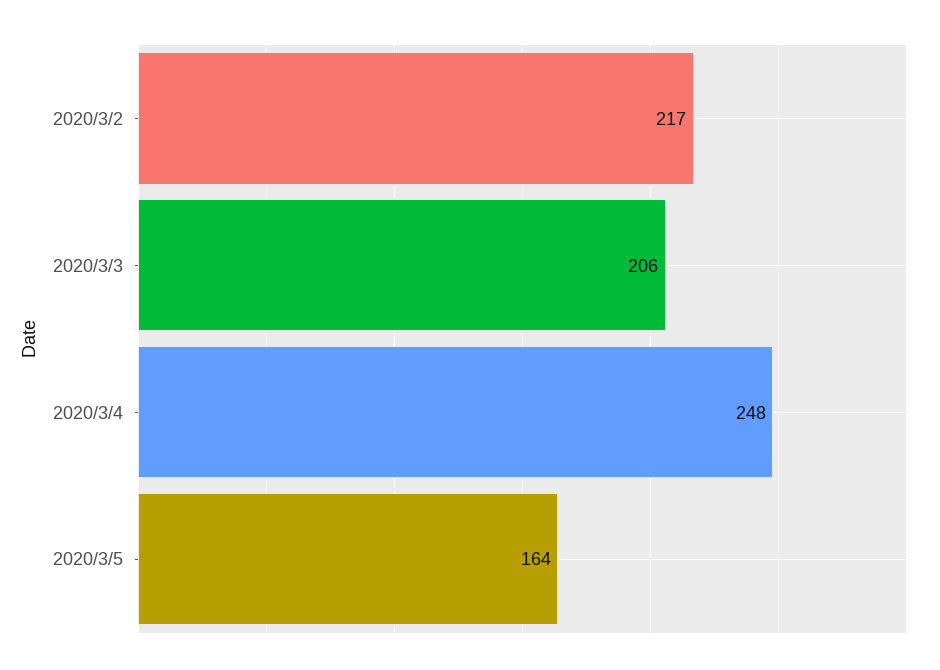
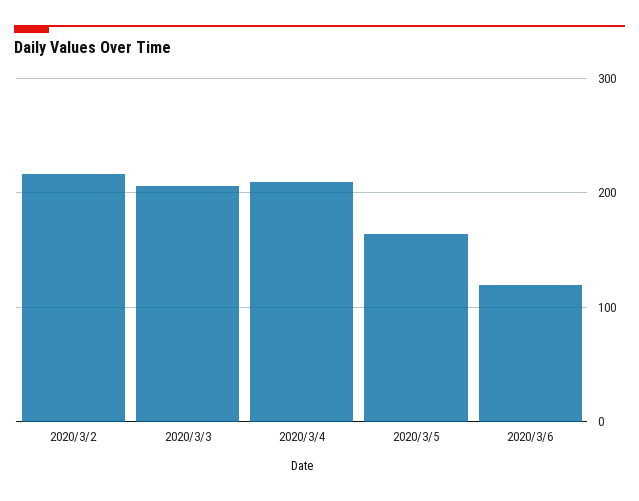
2020/3/4: 248 -> 210
2020/3/6: none -> 120

